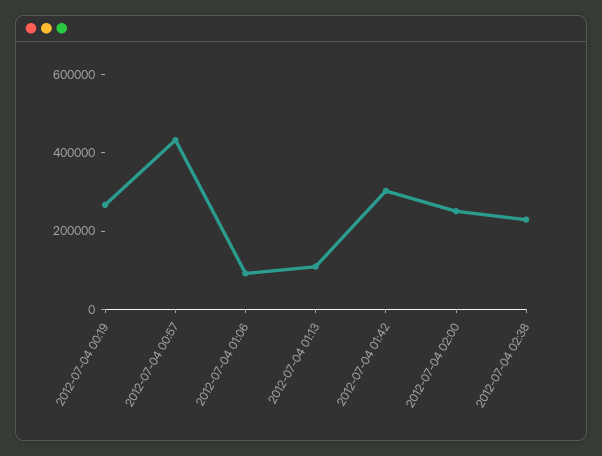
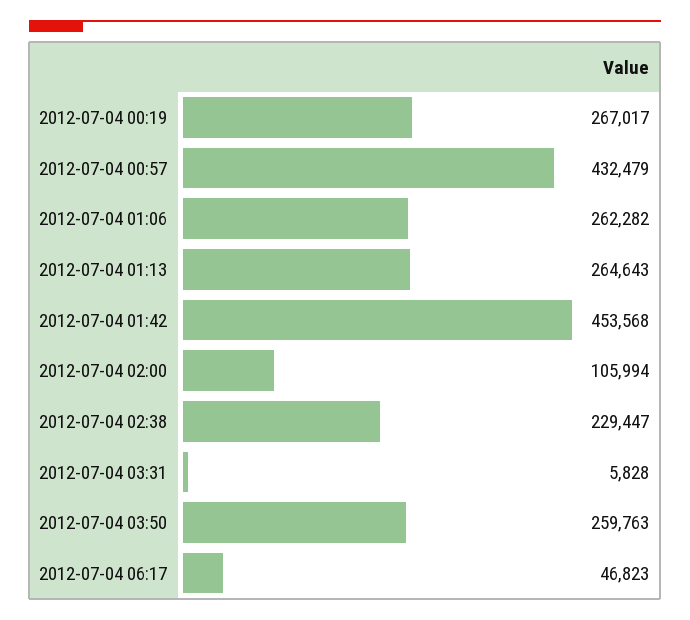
2012-07-04 01:06: 100000 -> 262282
2012-07-04 01:13: 100000 -> 264643
2012-07-04 01:42: 300000 -> 453568
2012-07-04 02:00: 250000 -> 105994
2012-07-04 03:31: none -> 5828
2012-07-04 03:50: none -> 259763
2012-07-04 06:17: none -> 46823

